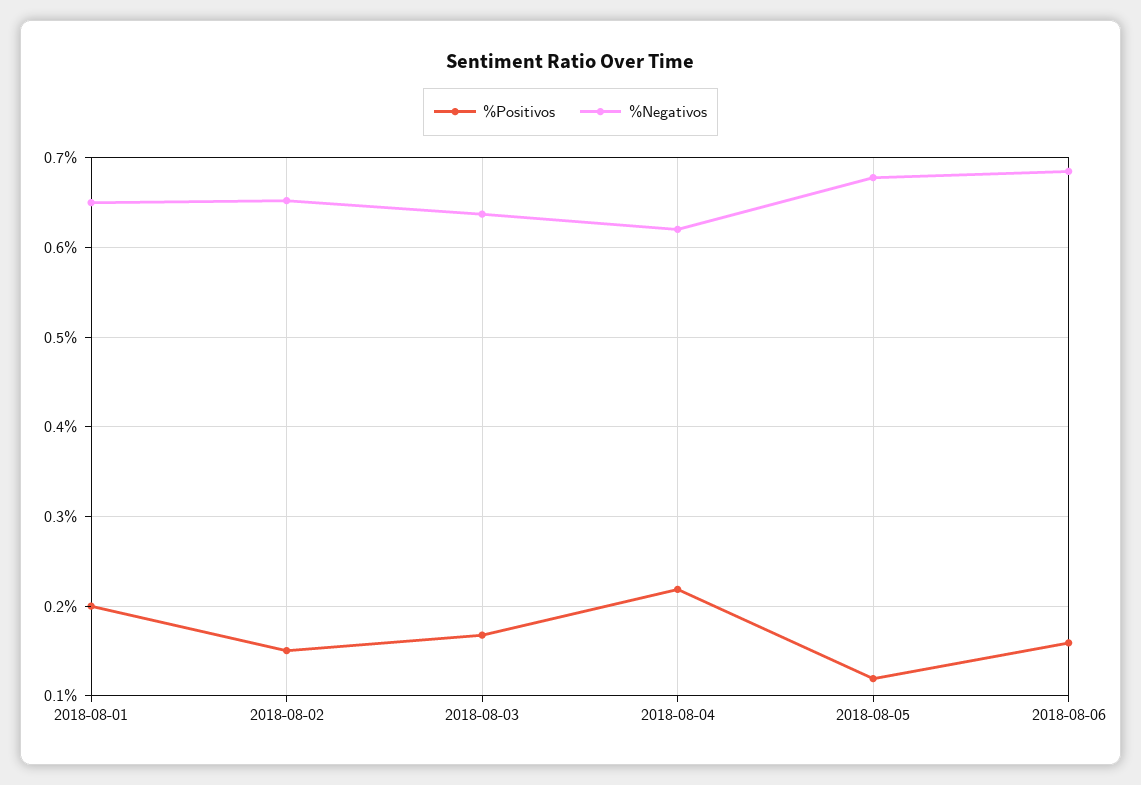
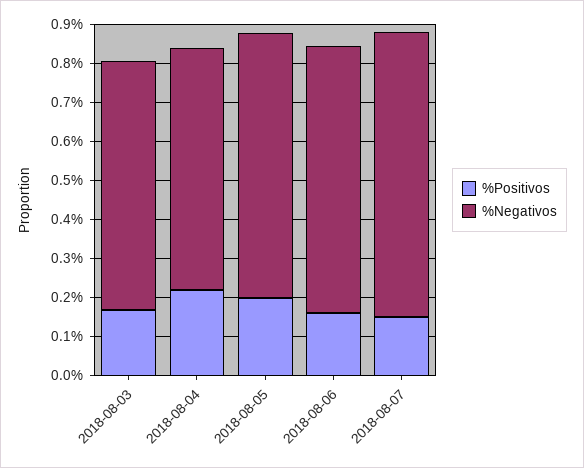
%Positivos, 2018-08-01: 0.2 -> none
%Negativos, 2018-08-01: 0.65 -> none
%Positivos, 2018-08-02: 0.15 -> none
%Negativos, 2018-08-02: 0.65 -> none
%Positivos, 2018-08-05: 0.12 -> 0.2
%Positivos, 2018-08-07: none -> 0.15
%Negativos, 2018-08-07: none -> 0.725

